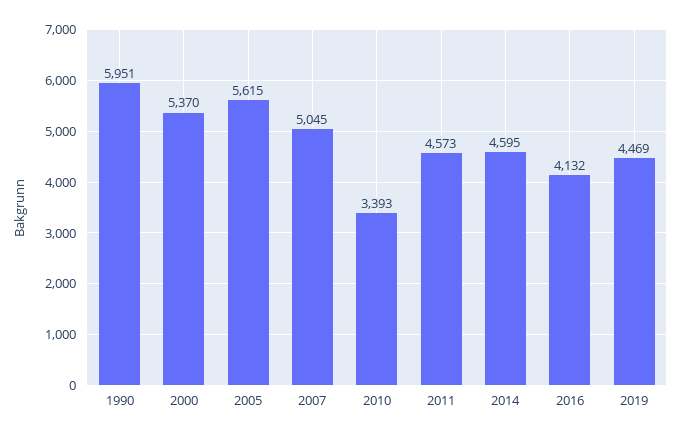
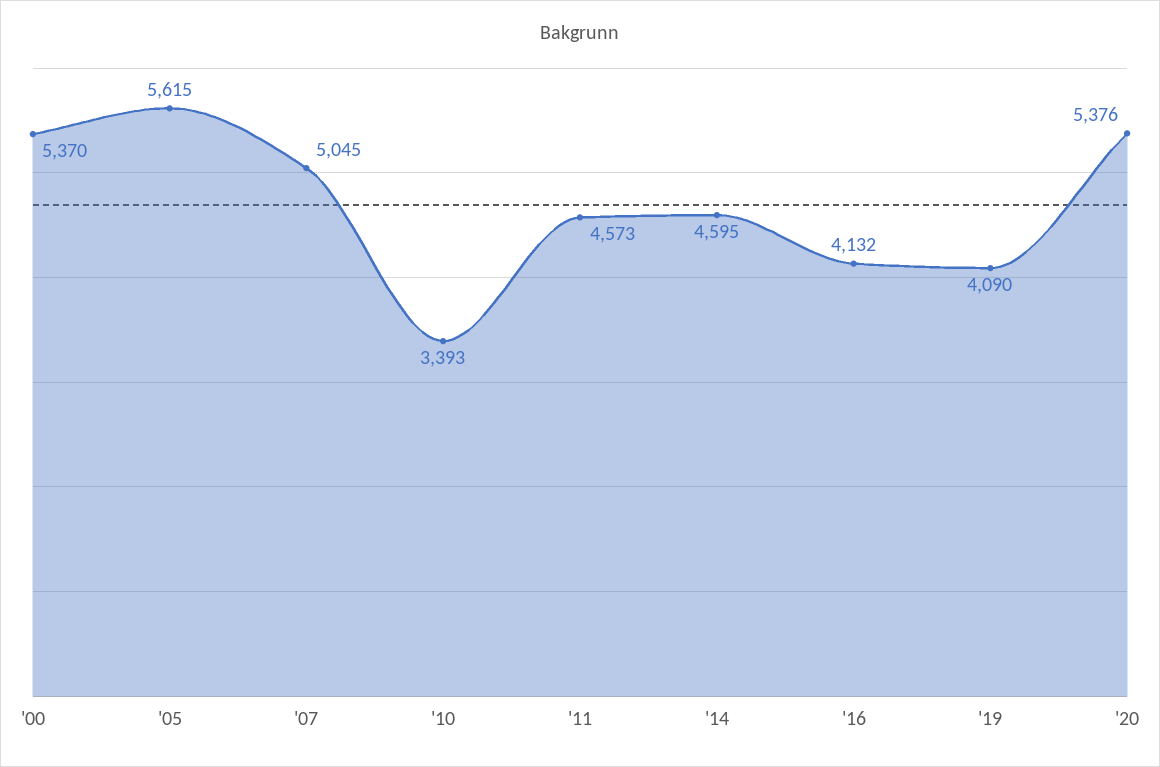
1990: 5951 -> none
2019: 4469 -> 4090
'20: none -> 5376

